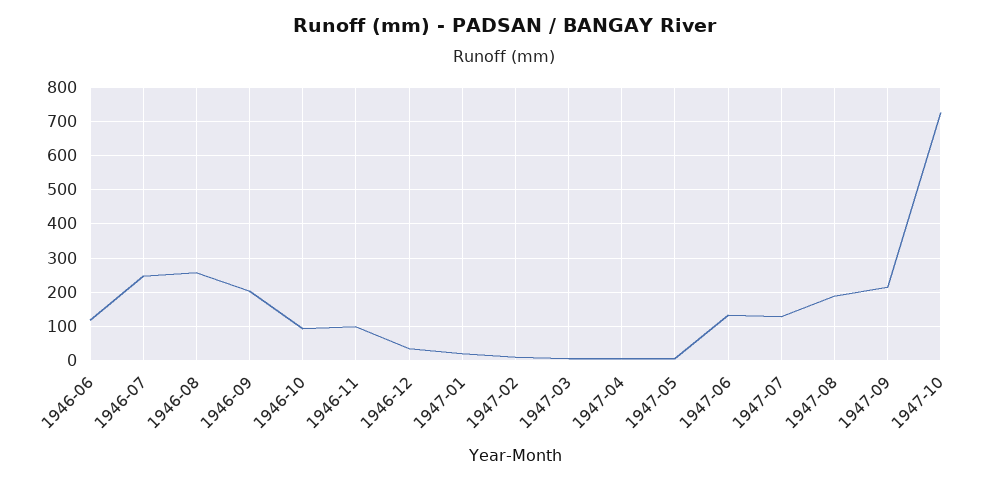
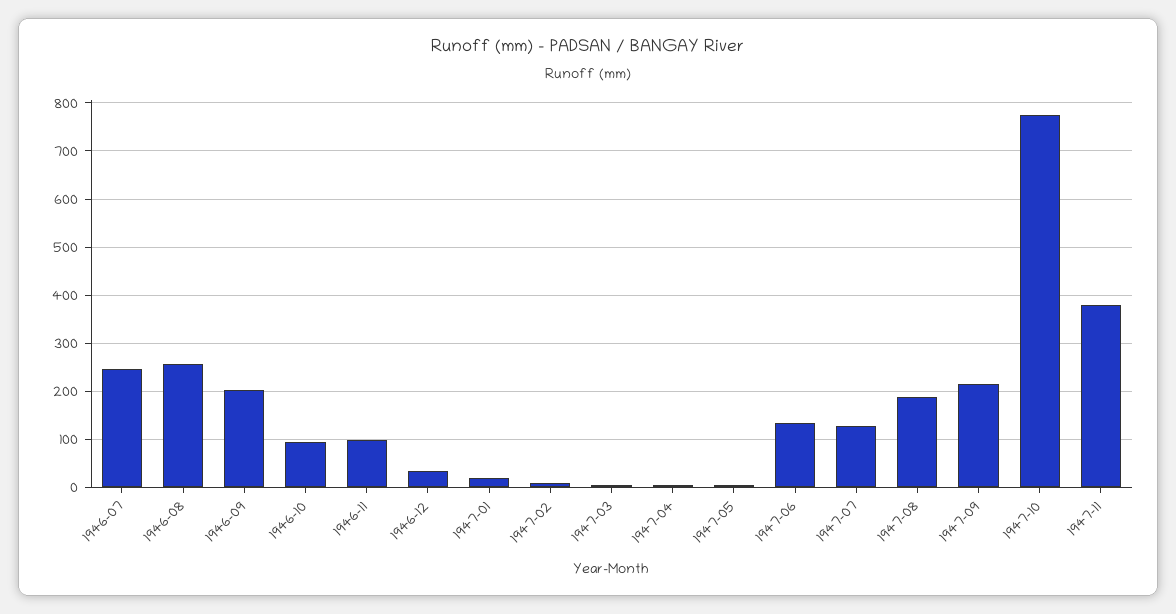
1946-06: 120 -> none
1947-10: 720 -> 780
1947-11: none -> 380

